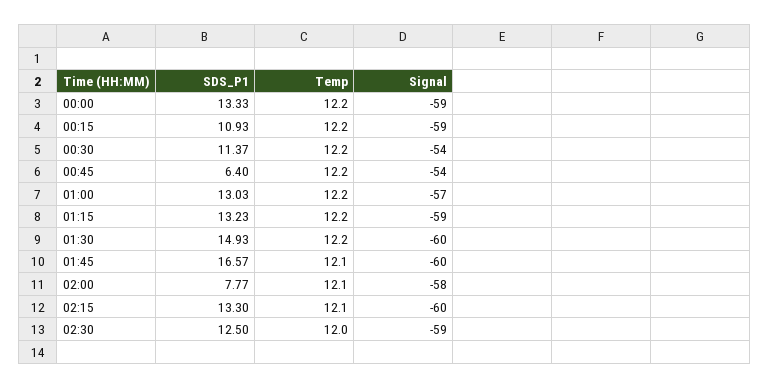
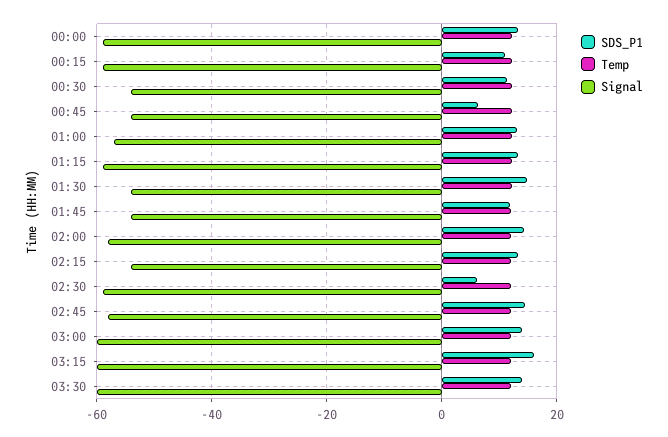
Signal, 01:30: -60 -> -54
SDS_P1, 01:45: 16.57 -> 12
Signal, 01:45: -60 -> -54
SDS_P1, 02:00: 7.77 -> 14
Signal, 02:15: -60 -> -54
SDS_P1, 02:30: 12.5 -> 6
SDS_P1, 02:45: none -> 14
Temp, 02:45: none -> 12
Signal, 02:45: none -> -58
SDS_P1, 03:00: none -> 14
Temp, 03:00: none -> 12
Signal, 03:00: none -> -60
SDS_P1, 03:15: none -> 16
Temp, 03:15: none -> 12
Signal, 03:15: none -> -60
SDS_P1, 03:30: none -> 14
Temp, 03:30: none -> 12
Signal, 03:30: none -> -60

